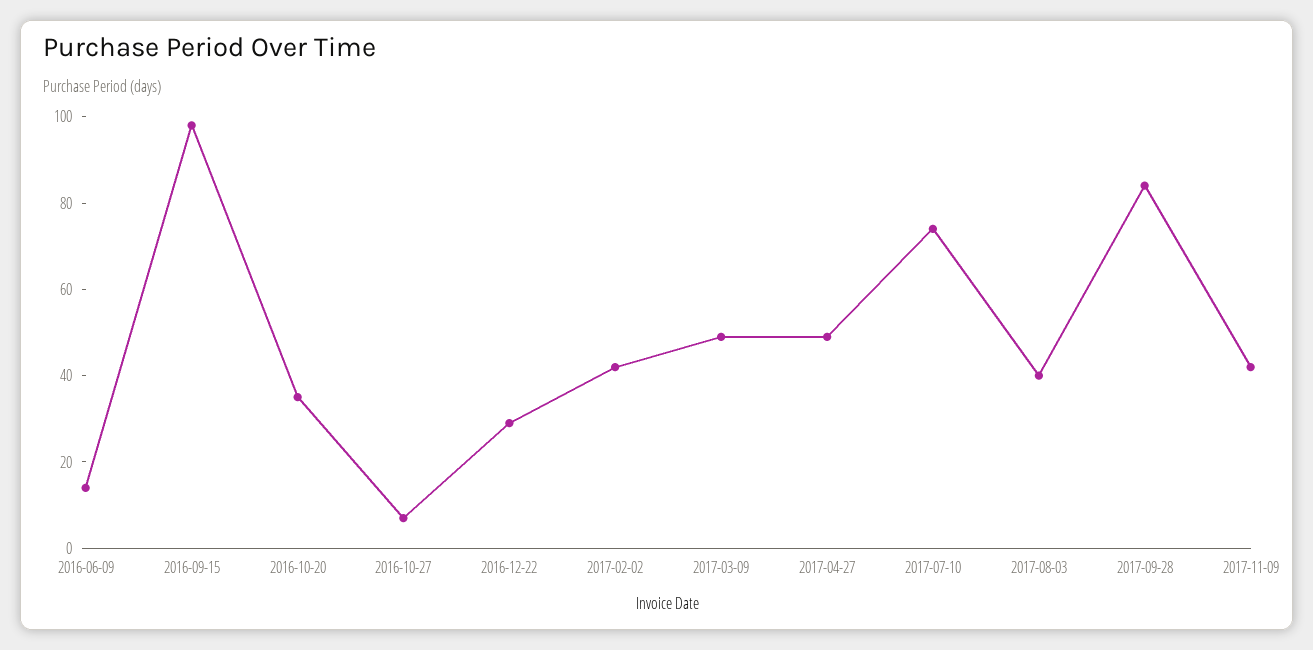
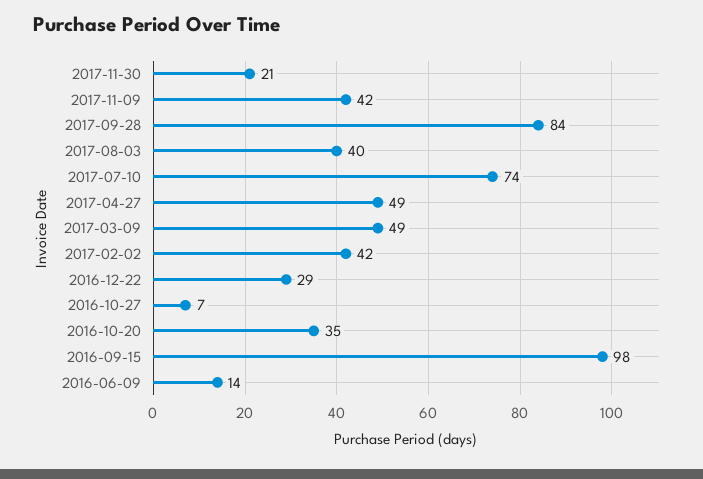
2017-11-30: none -> 21

